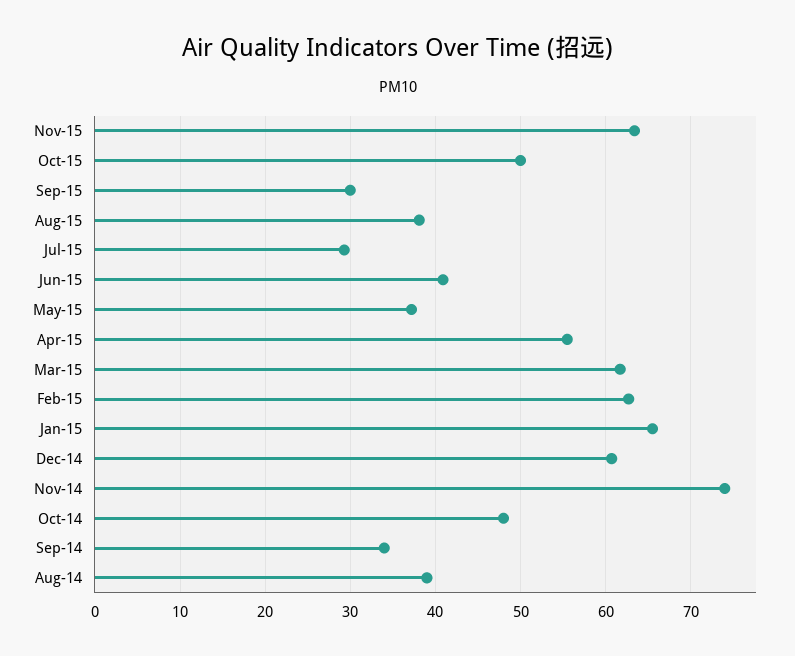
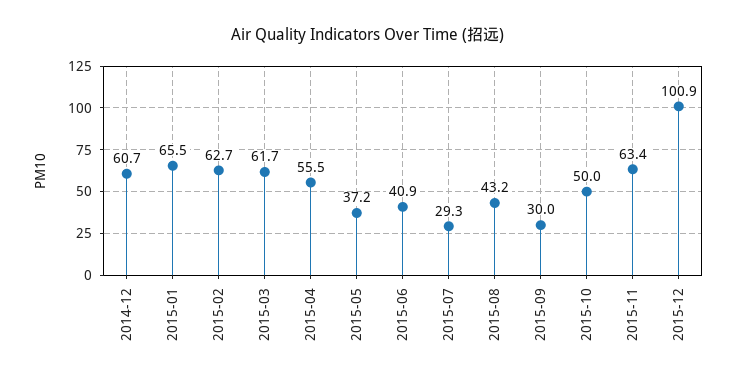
Aug-15: 38 -> 43.2
Nov-14: 74 -> none
Oct-14: 48 -> none
Sep-14: 34 -> none
Aug-14: 39 -> none
2015-12: none -> 100.9

